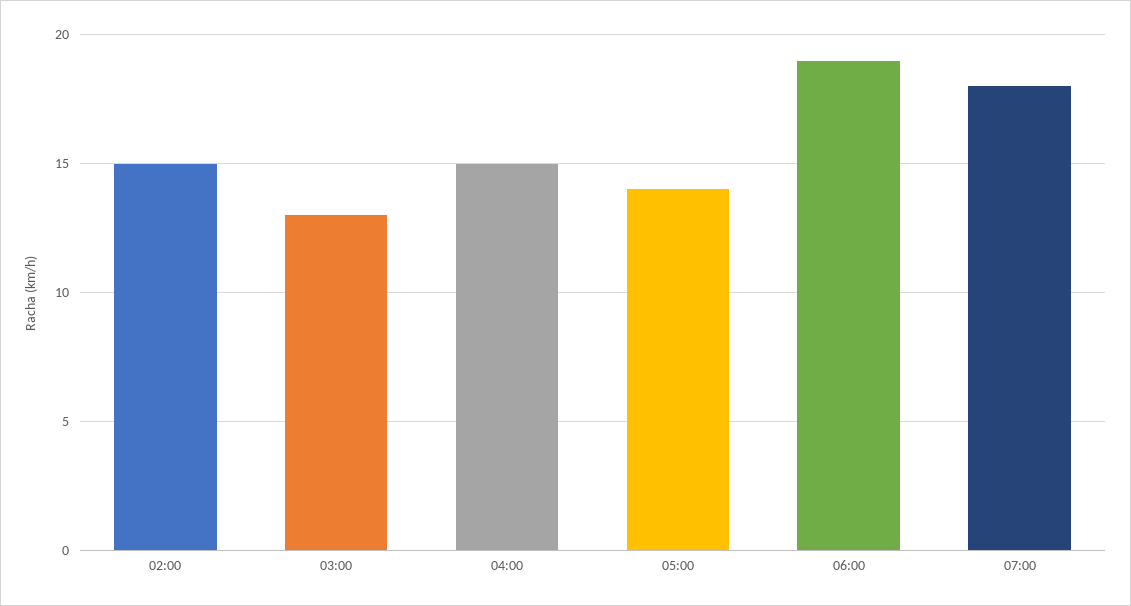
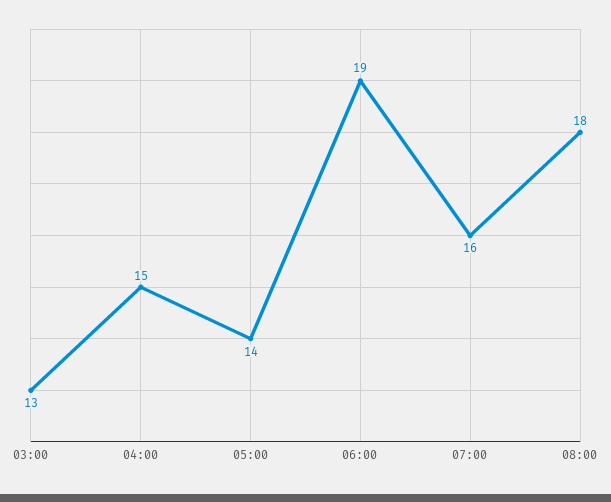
02:00: 15 -> none
07:00: 18 -> 16
08:00: none -> 18

